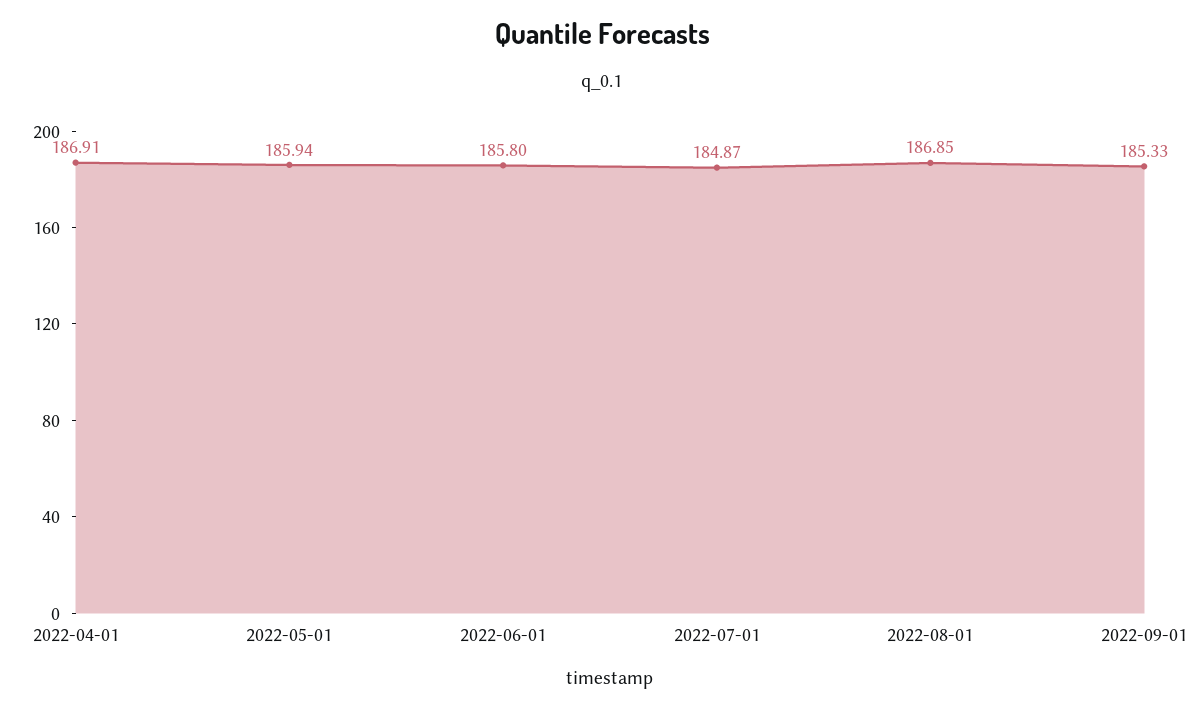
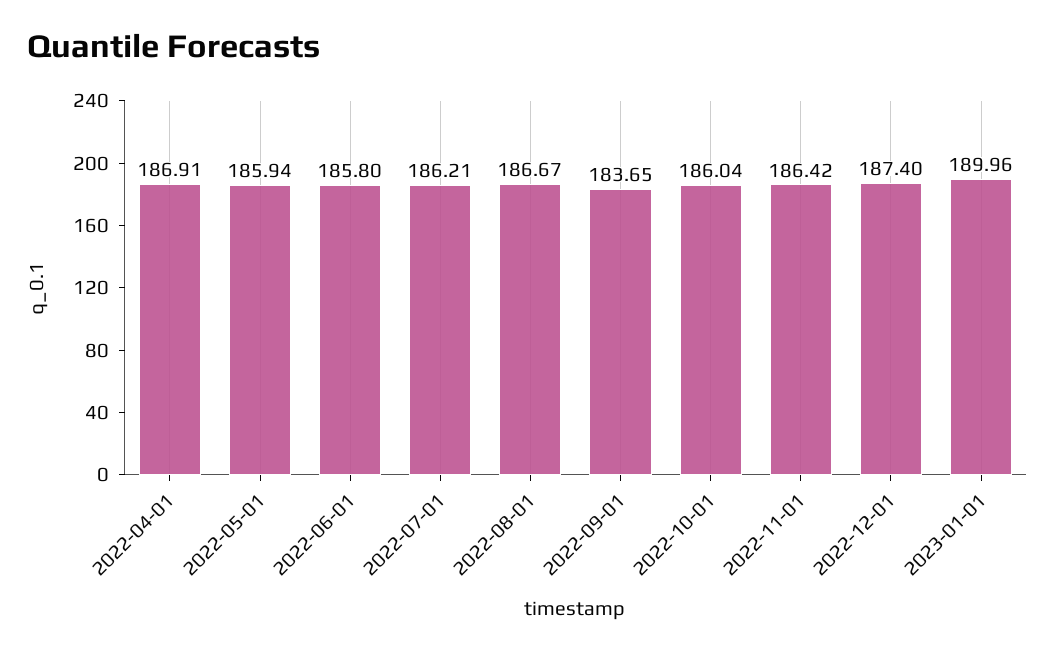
2022-07-01: 184.87 -> 186.21
2022-08-01: 186.85 -> 186.67
2022-09-01: 185.33 -> 183.65
2022-10-01: none -> 186.04
2022-11-01: none -> 186.42
2022-12-01: none -> 187.4
2023-01-01: none -> 189.96

